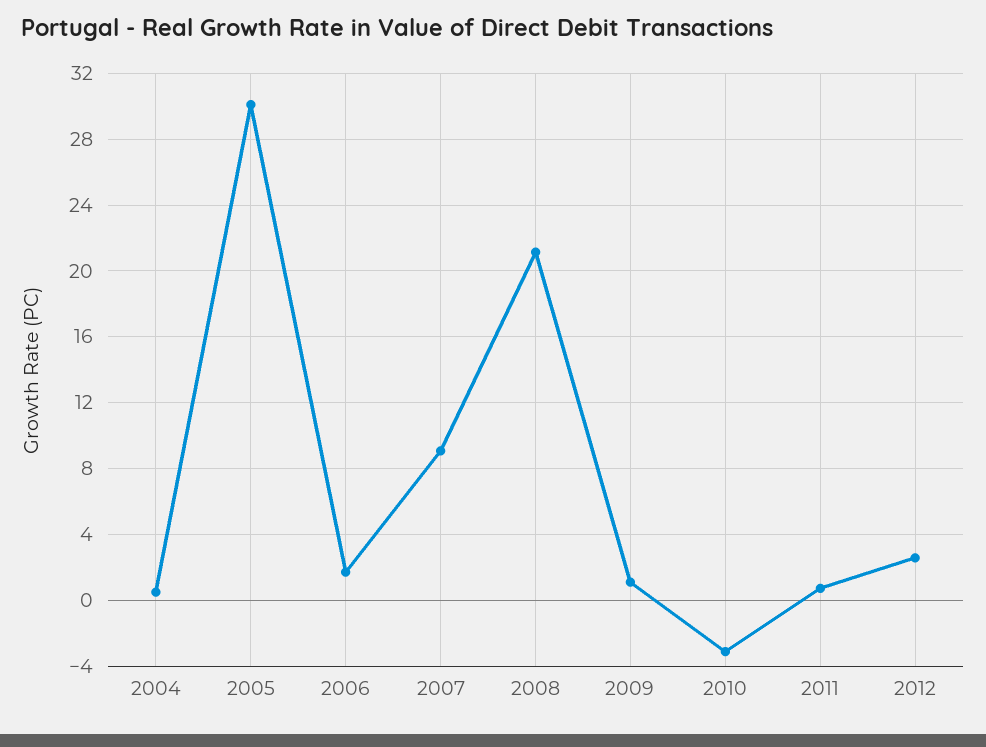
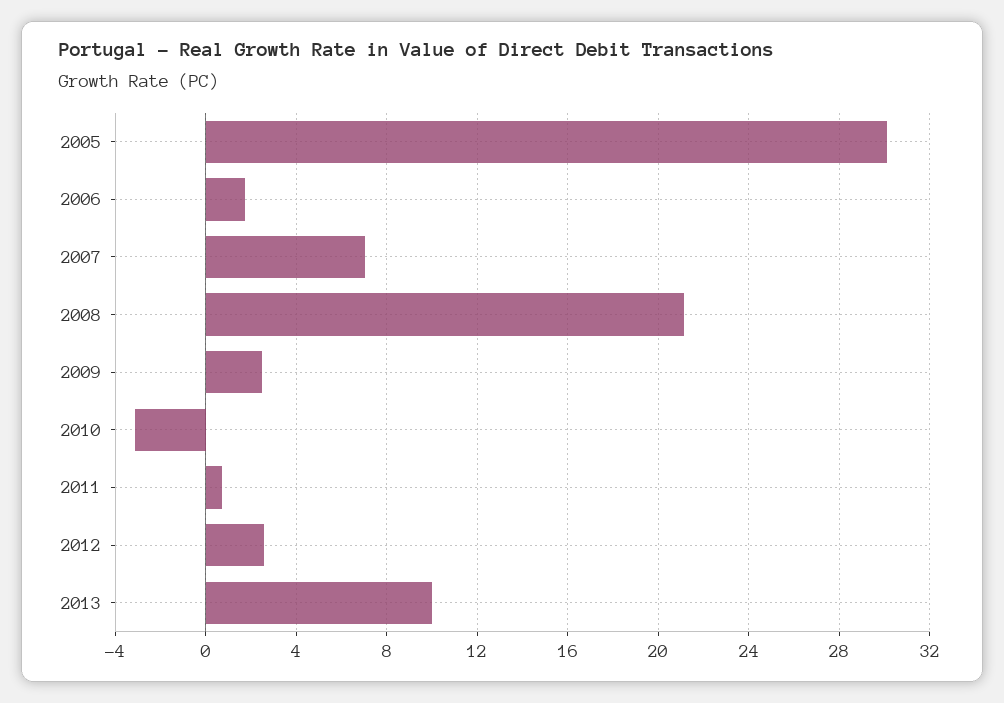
2004: 0.5 -> none
2007: 9 -> 7
2009: 1 -> 2.5
2013: none -> 10

